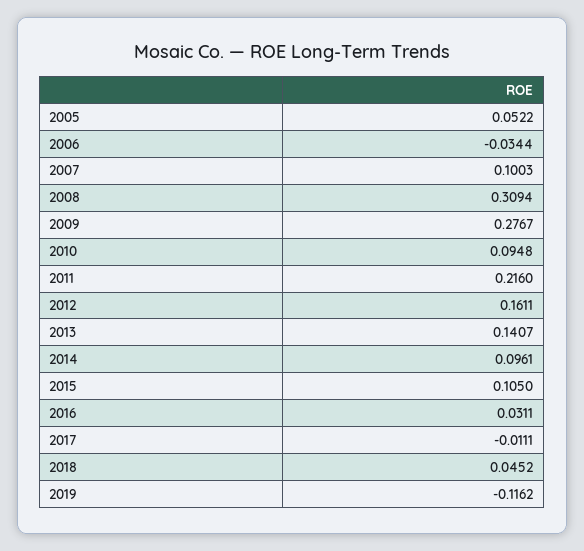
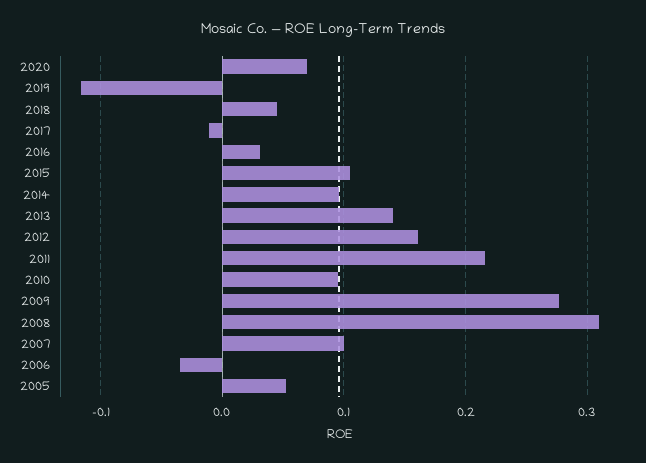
2020: none -> 0.07

